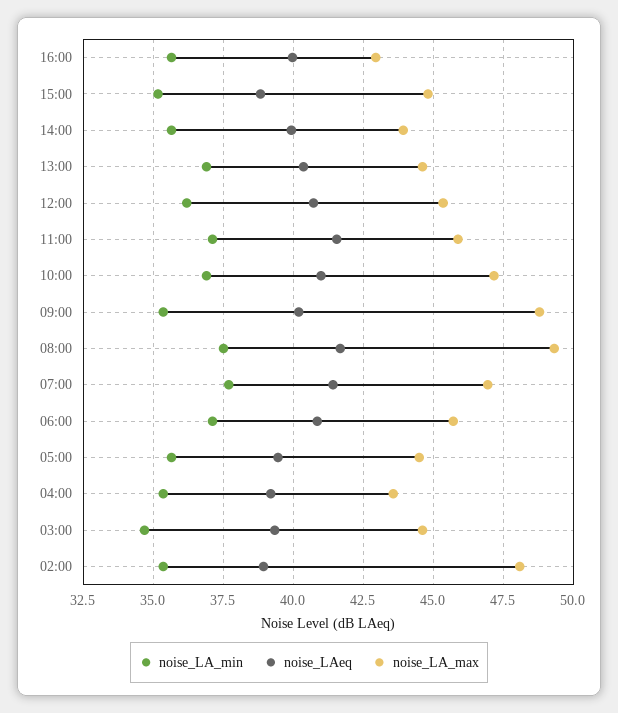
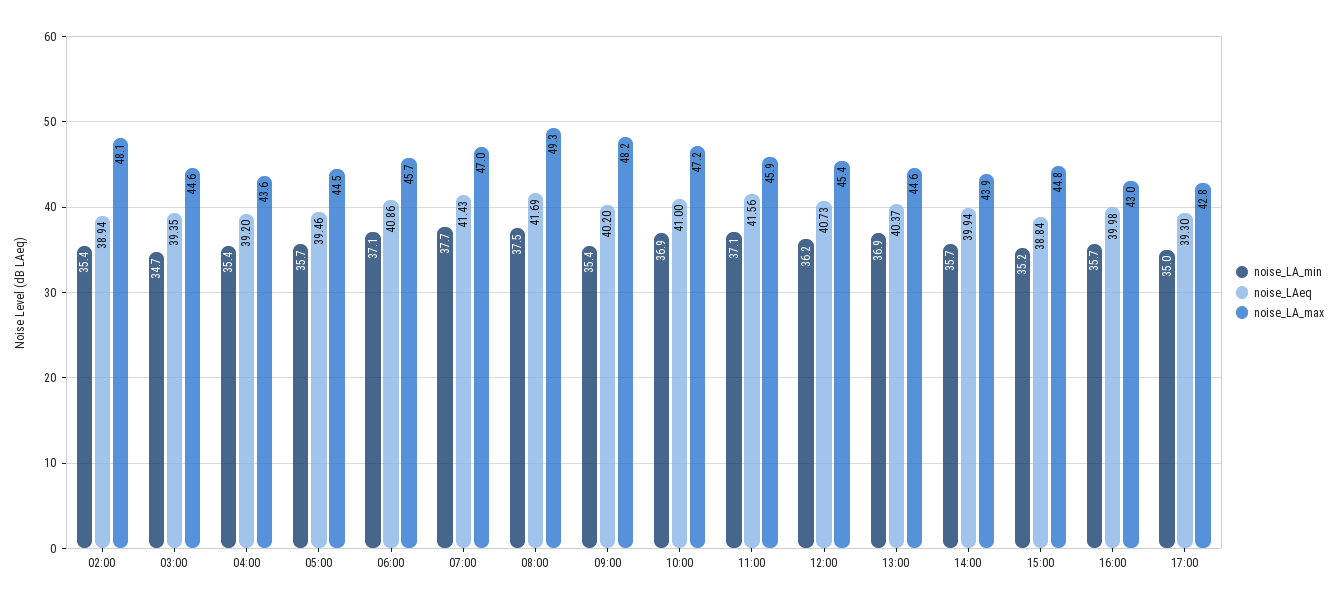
noise_LA_max, 09:00: 48.75 -> 48.2
noise_LA_min, 17:00: none -> 35
noise_LAeq, 17:00: none -> 39.3
noise_LA_max, 17:00: none -> 42.8

